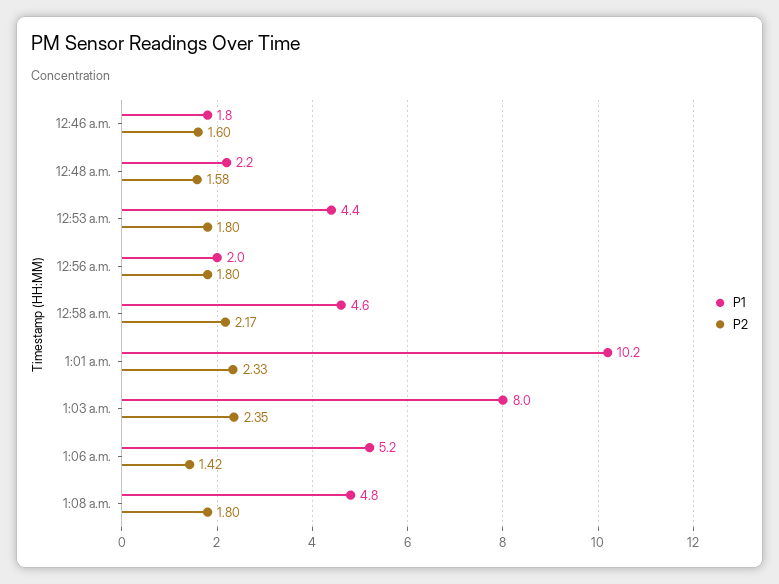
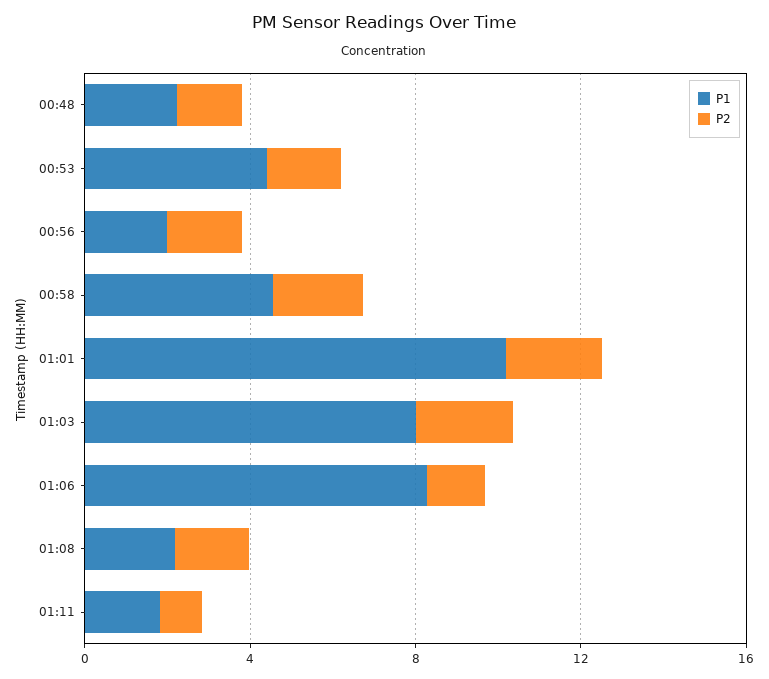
P1, 12:46 a.m.: 1.8 -> none
P2, 12:46 a.m.: 1.6 -> none
P1, 1:06 a.m.: 5.2 -> 8
P1, 1:08 a.m.: 4.8 -> 2
P1, 01:11: none -> 2
P2, 01:11: none -> 1

